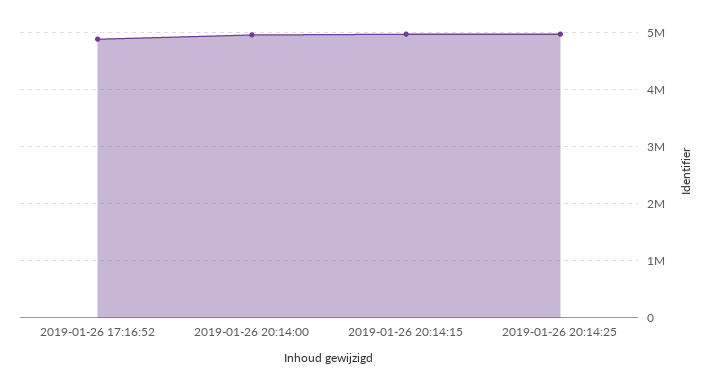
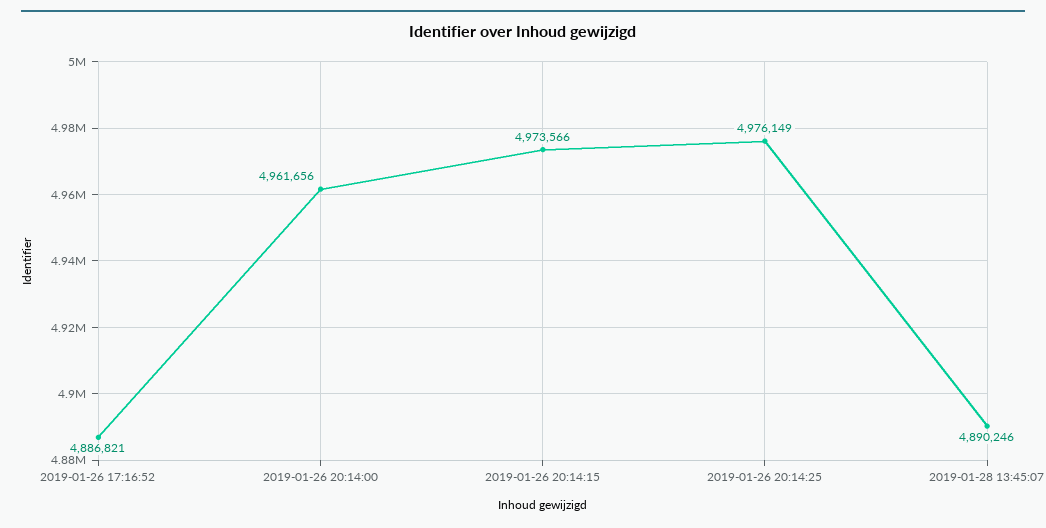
2019-01-28 13:45:07: none -> 4890246

